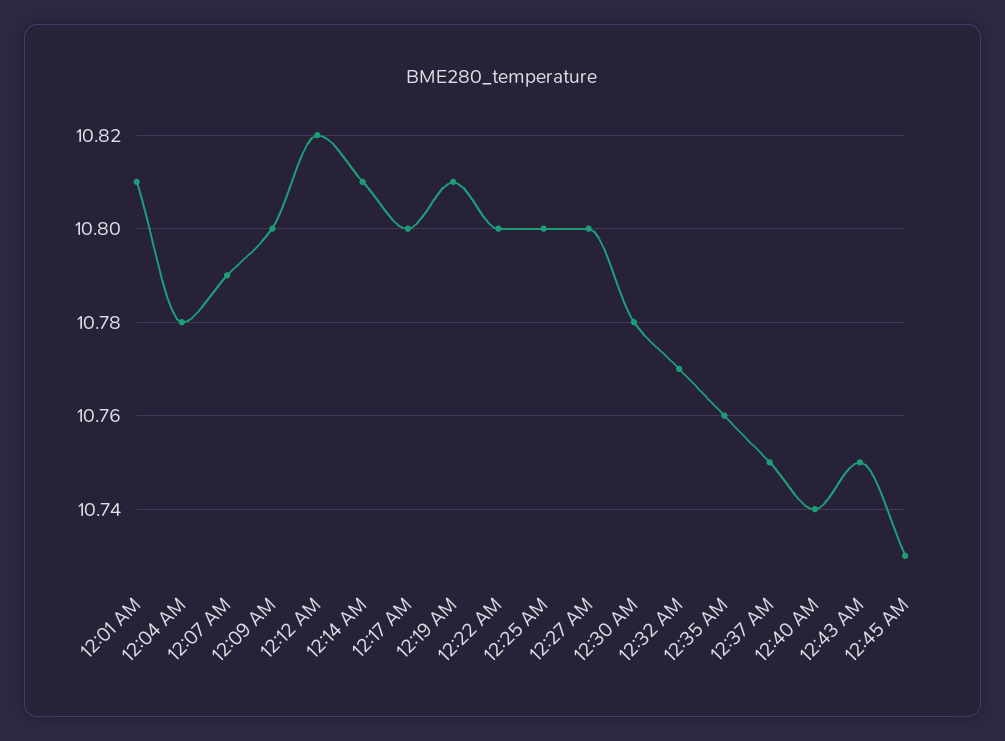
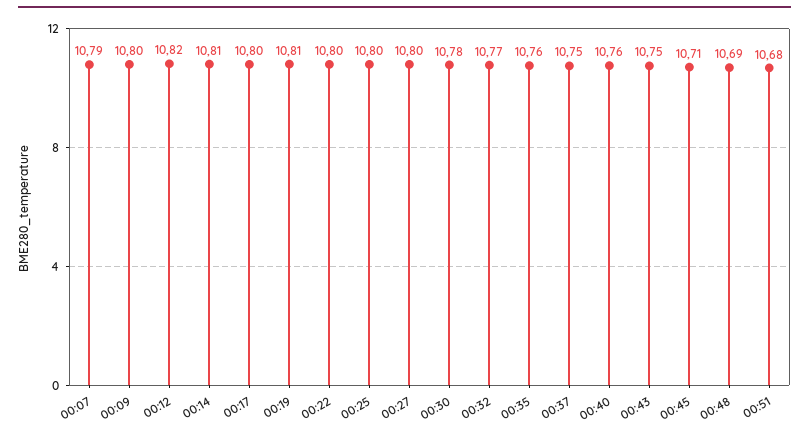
12:01 AM: 10.81 -> none
12:04 AM: 10.78 -> none
12:40 AM: 10.74 -> 10.76
12:45 AM: 10.73 -> 10.71
00:48: none -> 10.69
00:51: none -> 10.68

